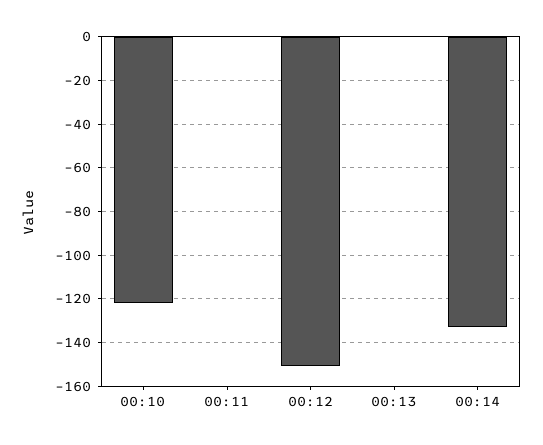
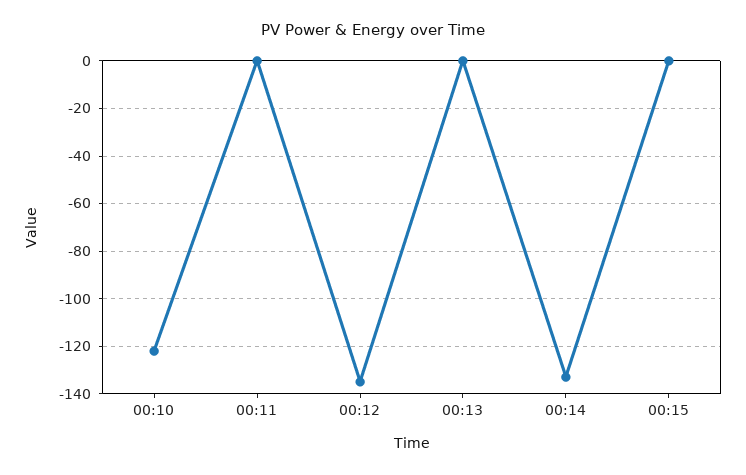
00:12: -150 -> -135
00:15: none -> 0

